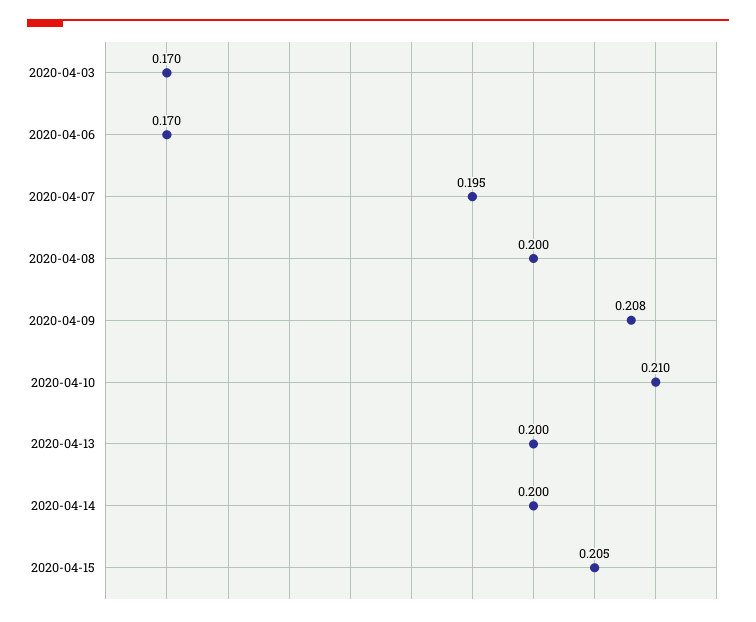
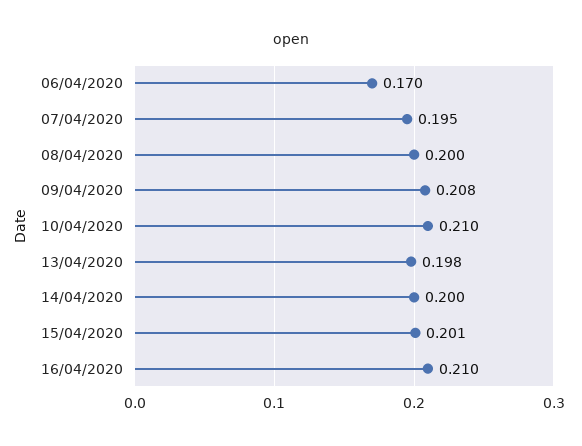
2020-04-03: 0.17 -> none
2020-04-13: 0.2 -> 0.198
2020-04-15: 0.205 -> 0.201
16/04/2020: none -> 0.21

